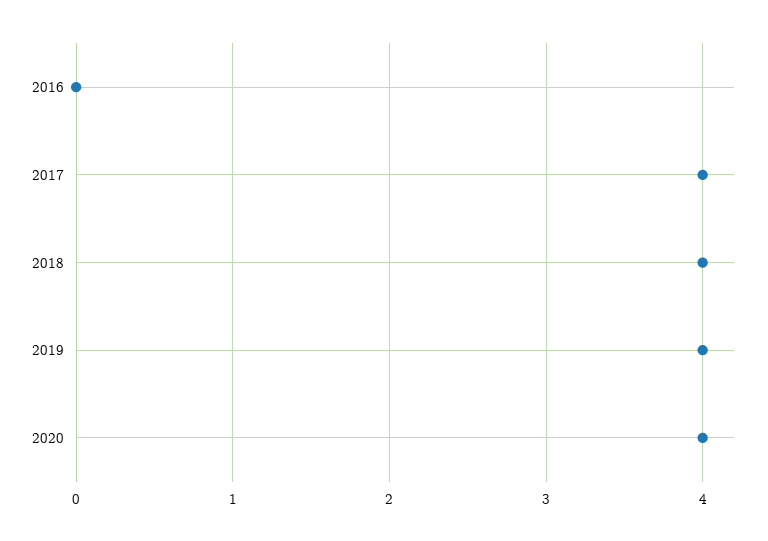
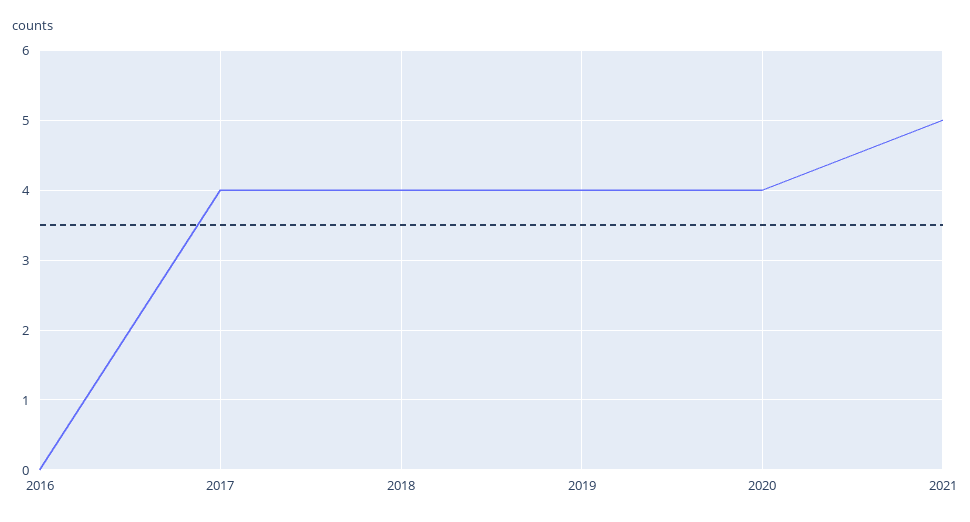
2021: none -> 5

